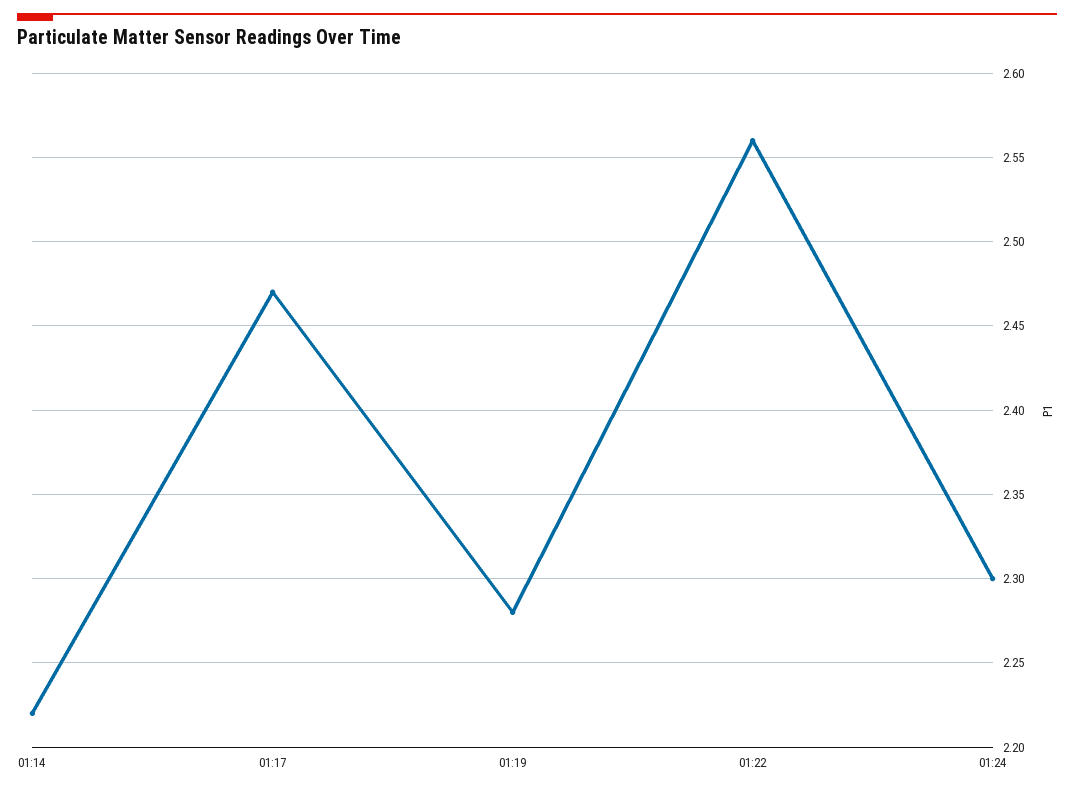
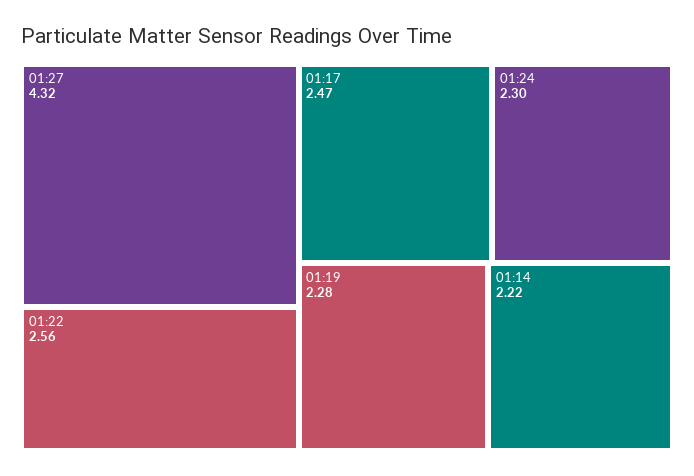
01:27: none -> 4.32

